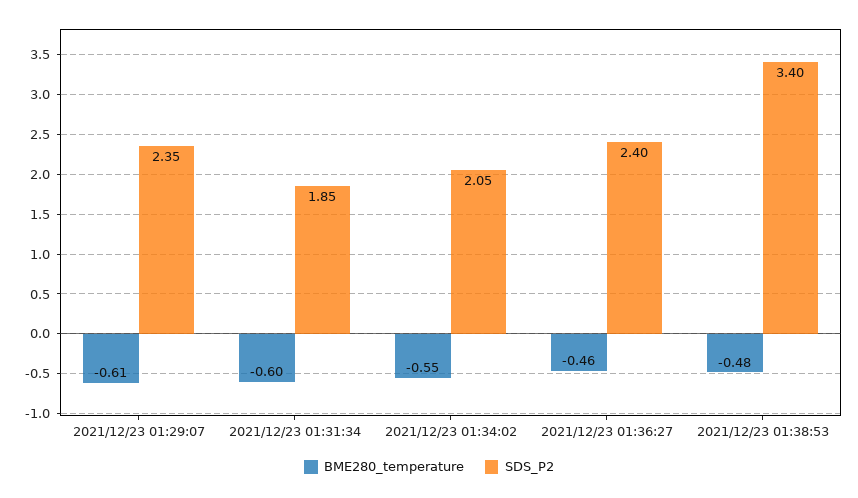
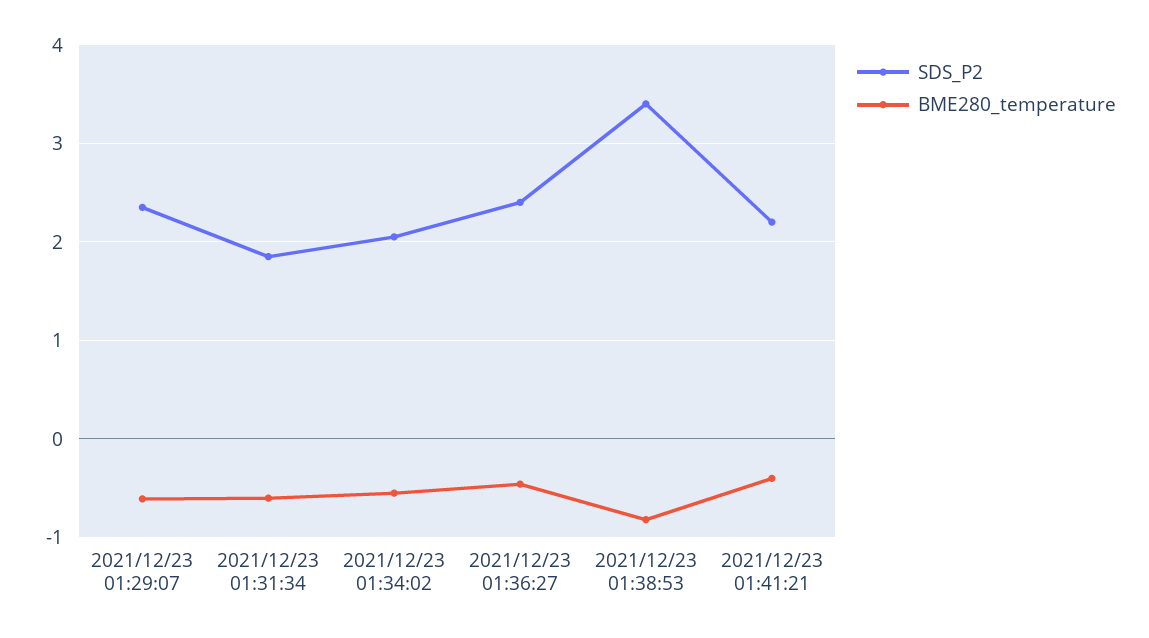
BME280_temperature, 2021/12/23 01:38:53: -0.48 -> -0.8
SDS_P2, 2021/12/23 01:41:21: none -> 2.2
BME280_temperature, 2021/12/23 01:41:21: none -> -0.4

